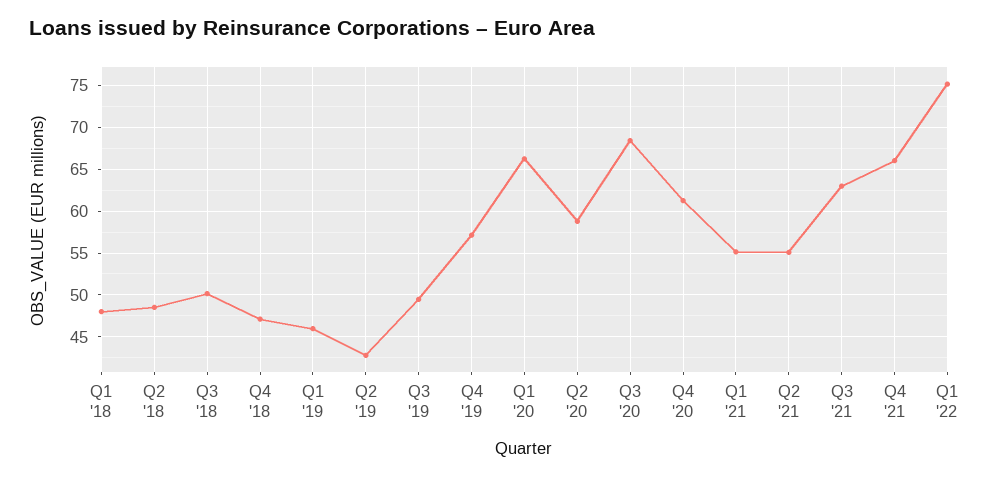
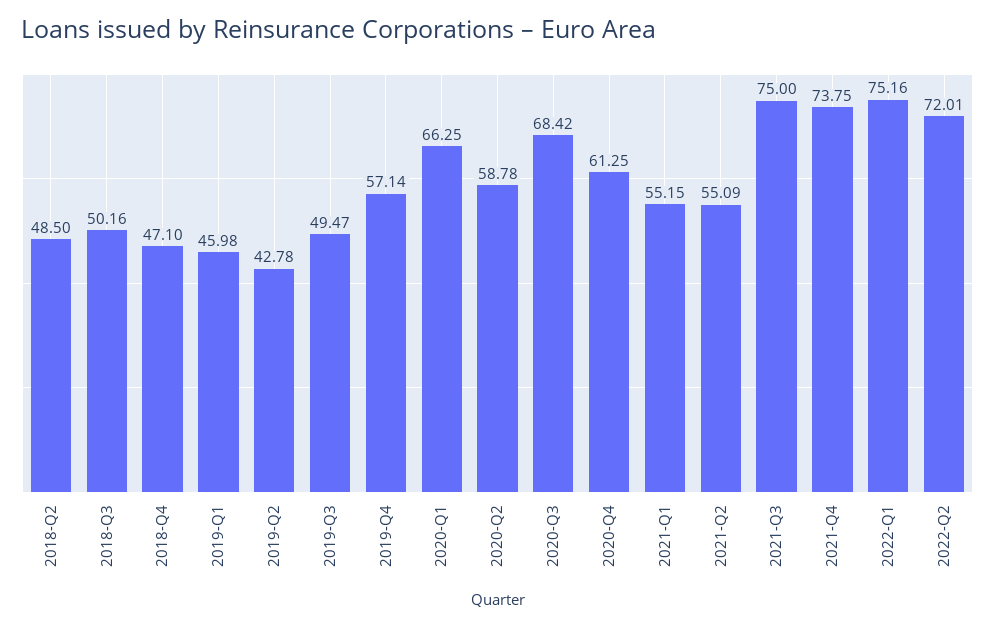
Q1 '18: 48 -> none
Q3 '21: 63 -> 75
Q4 '21: 66 -> 73.75
2022-Q2: none -> 72.01

